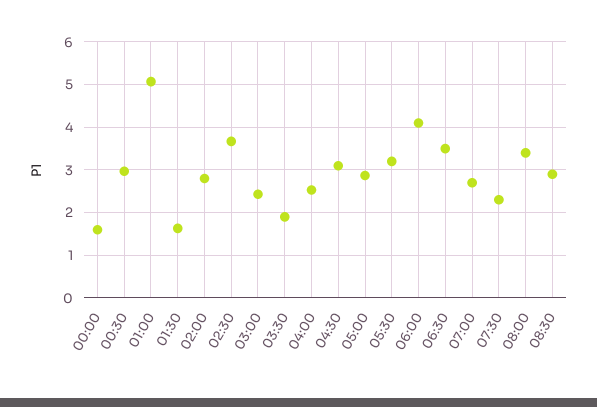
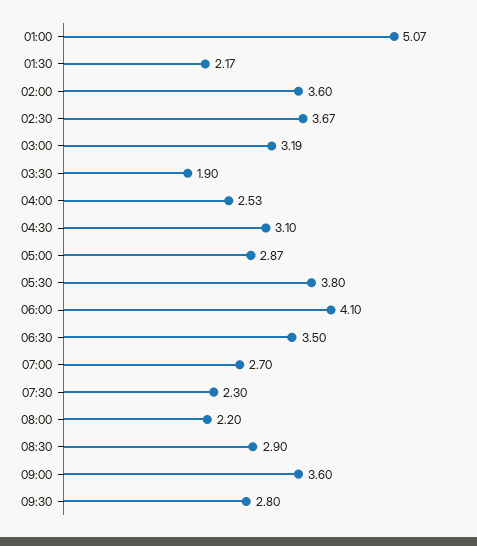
00:00: 1.6 -> none
00:30: 3 -> none
01:30: 1.6 -> 2.17
02:00: 2.8 -> 3.6
03:00: 2.4 -> 3.19
05:30: 3.2 -> 3.8
08:00: 3.4 -> 2.2
09:00: none -> 3.6
09:30: none -> 2.8

